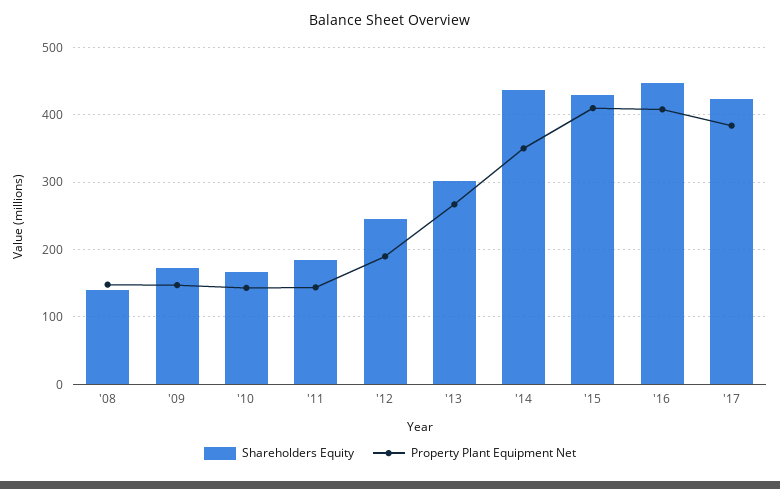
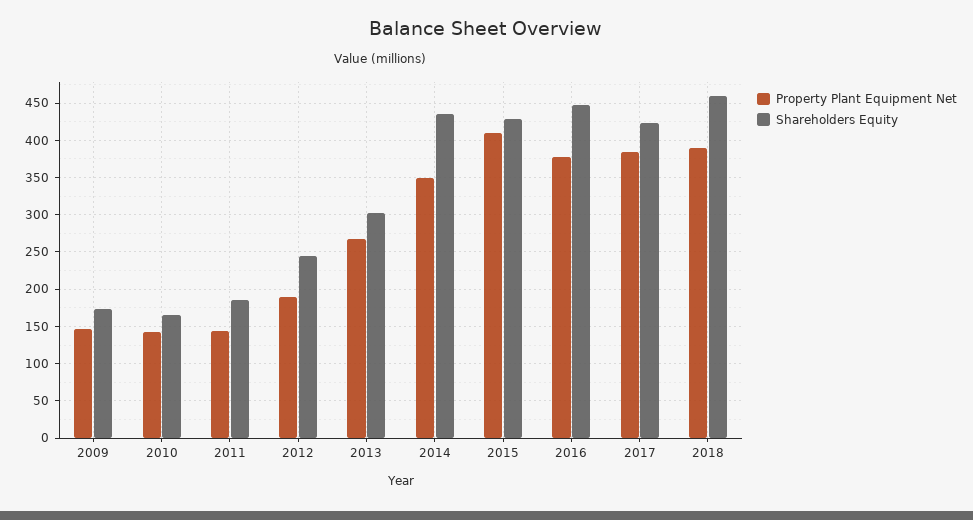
Shareholders Equity, '08: 140 -> none
Property Plant Equipment Net, '08: 150 -> none
Property Plant Equipment Net, '16: 410 -> 380
Property Plant Equipment Net, 2018: none -> 390
Shareholders Equity, 2018: none -> 460

